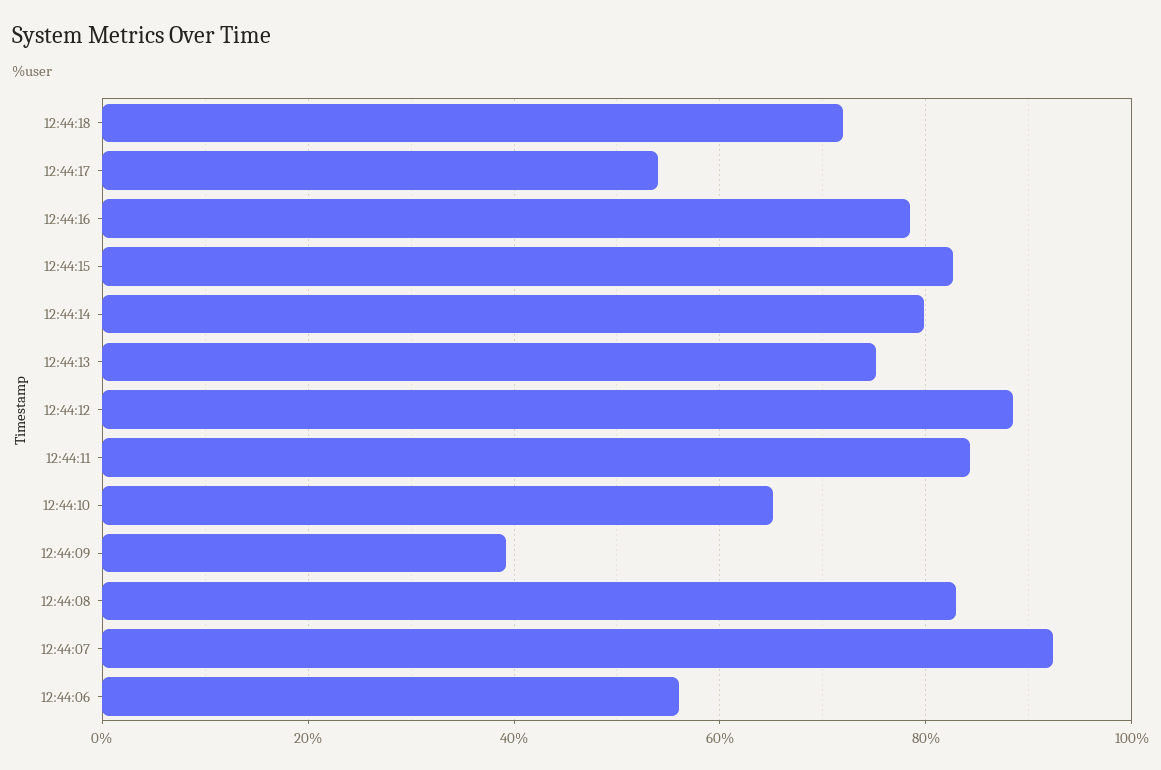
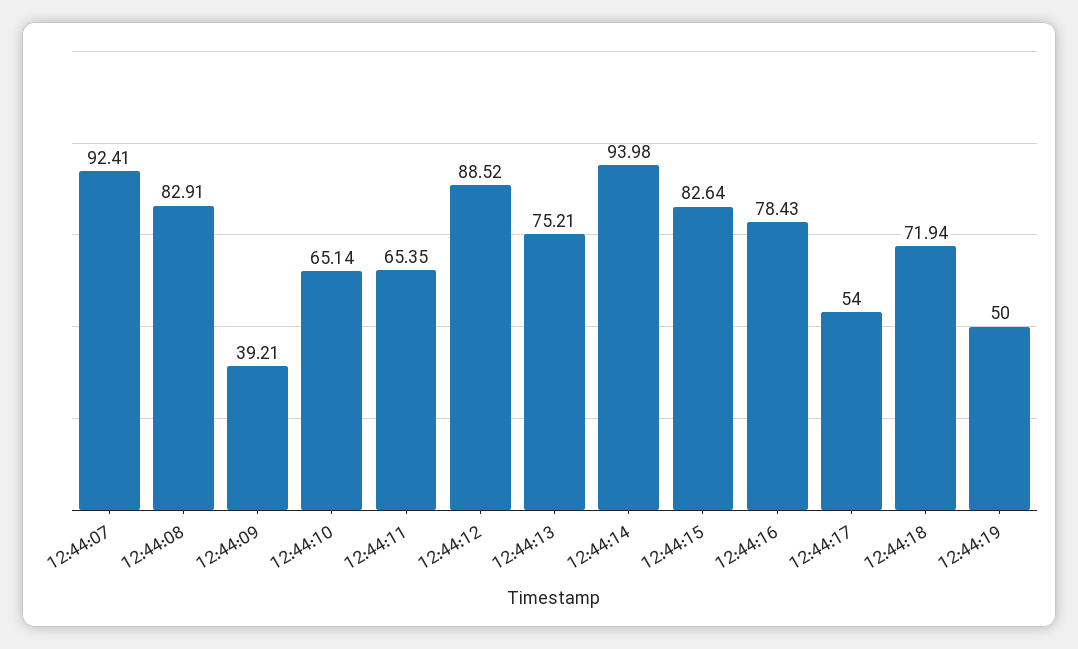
12:44:14: 80 -> 93.98
12:44:11: 84 -> 65.35
12:44:06: 56 -> none
12:44:19: none -> 50

